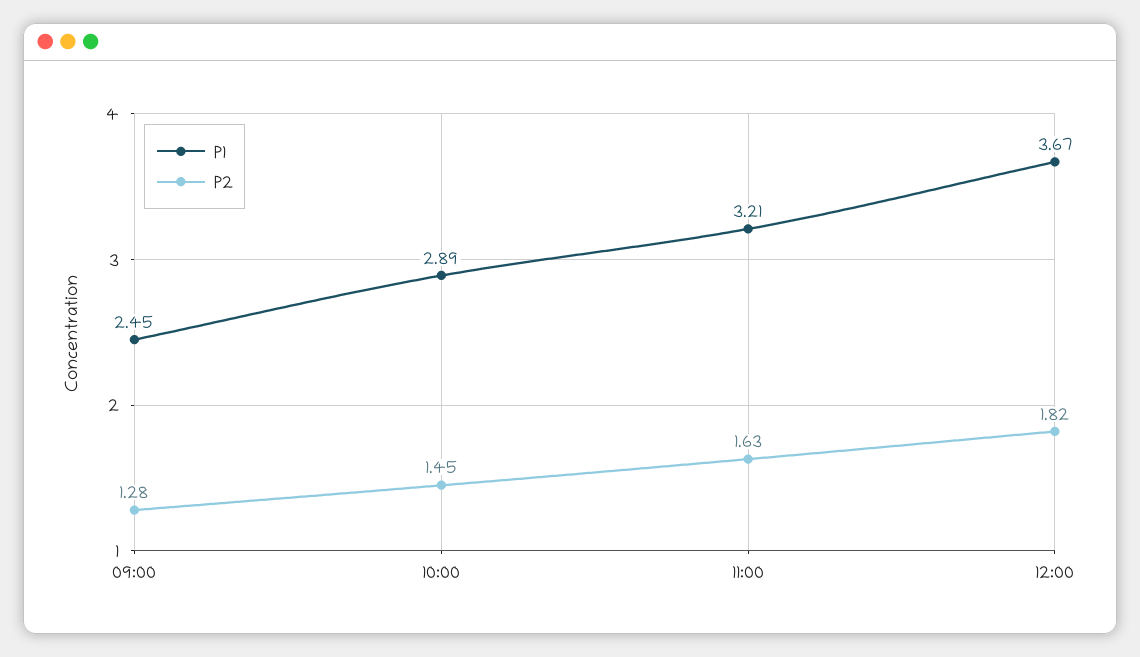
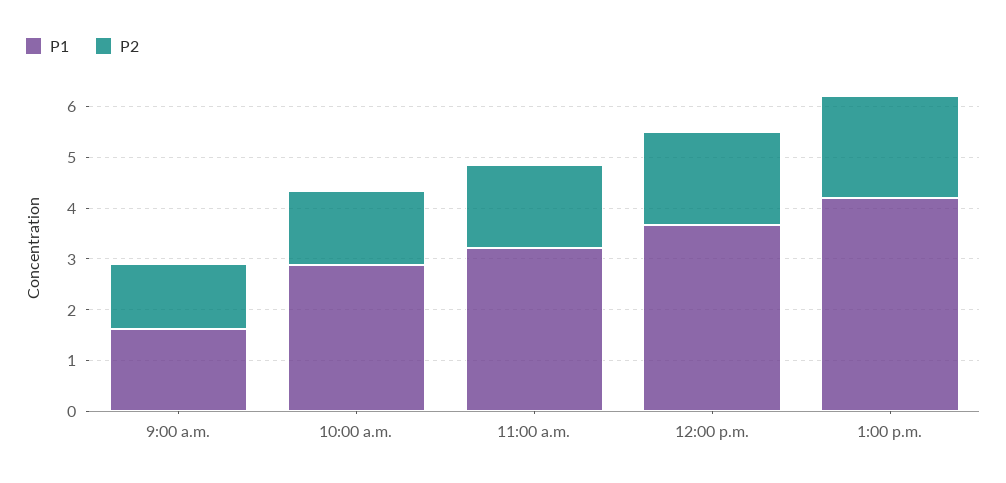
P1, 09:00: 2.45 -> 1.6
P1, 1:00 p.m.: none -> 4.2
P2, 1:00 p.m.: none -> 2

